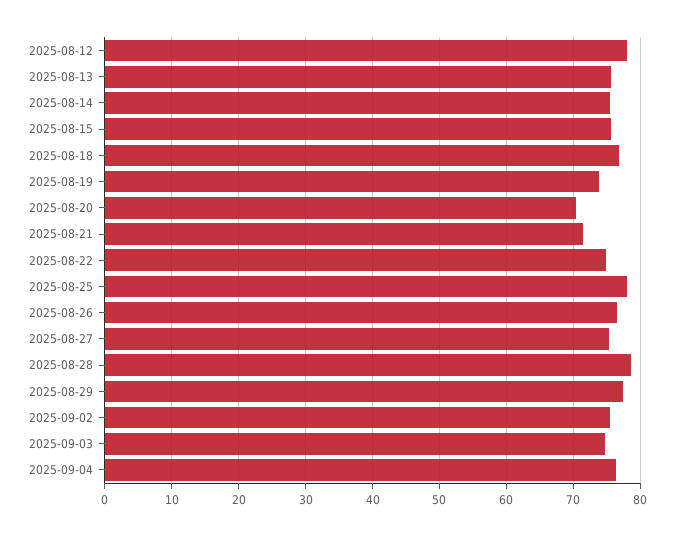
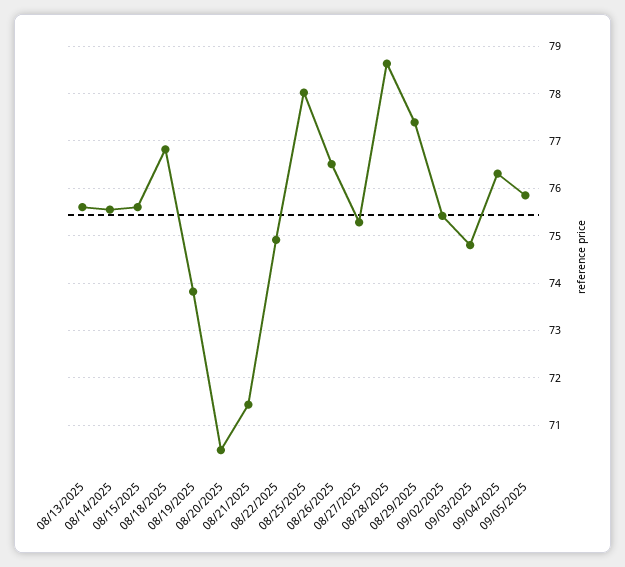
2025-08-12: 78 -> none
09/05/2025: none -> 75.8

